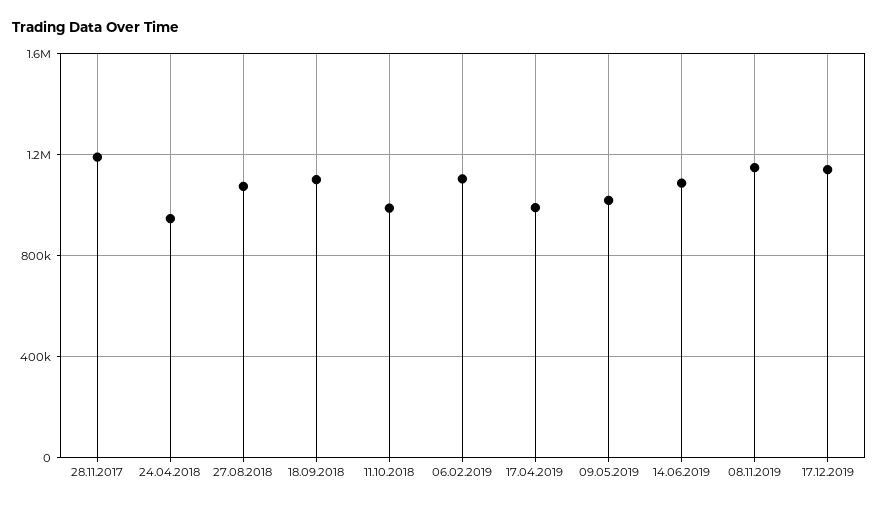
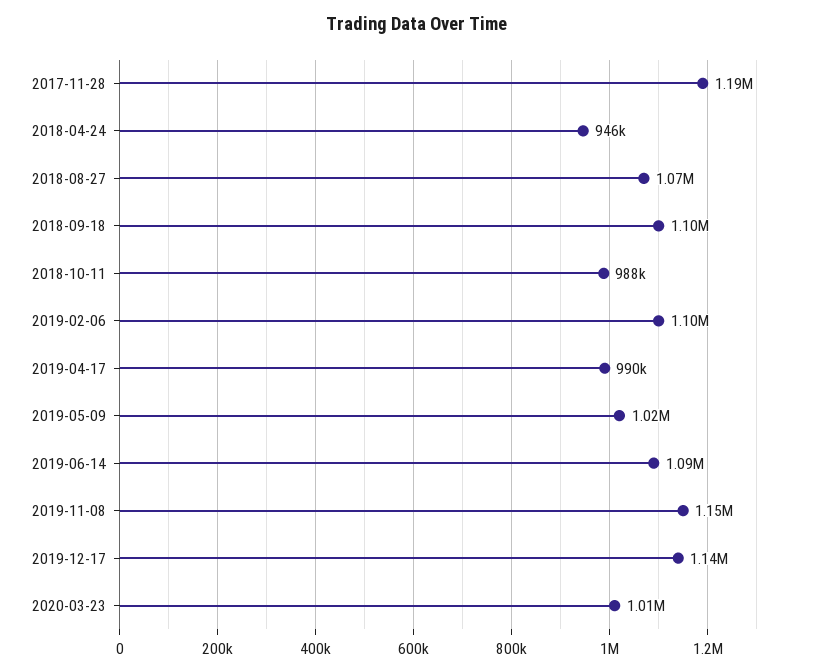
2020-03-23: none -> 1010000

